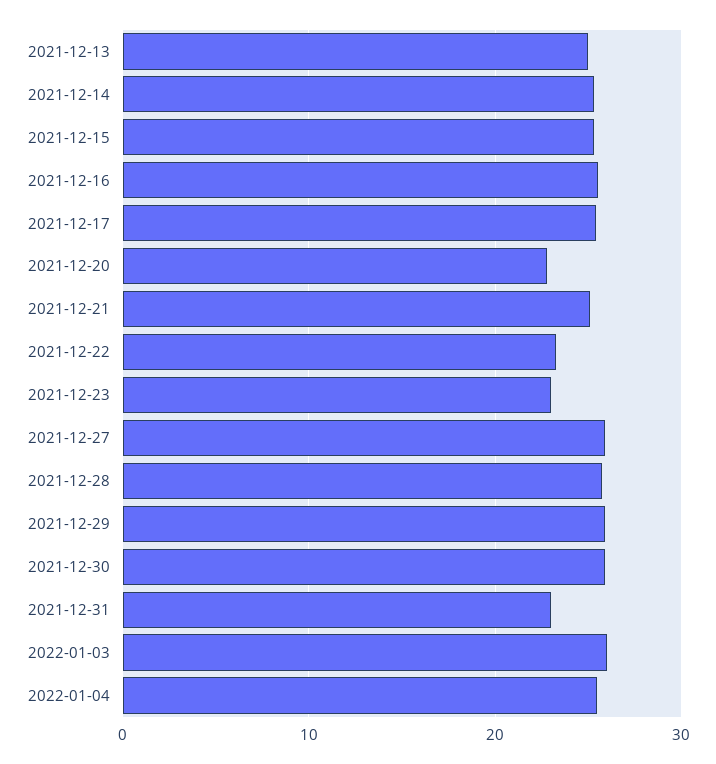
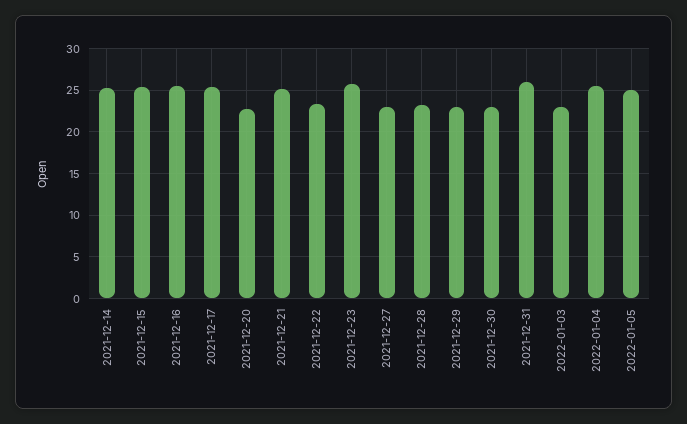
2021-12-13: 25 -> none
2021-12-23: 23 -> 26
2021-12-27: 26 -> 23
2021-12-28: 26 -> 23
2021-12-29: 26 -> 23
2021-12-30: 26 -> 23
2021-12-31: 23 -> 26
2022-01-03: 26 -> 23
2022-01-05: none -> 25

